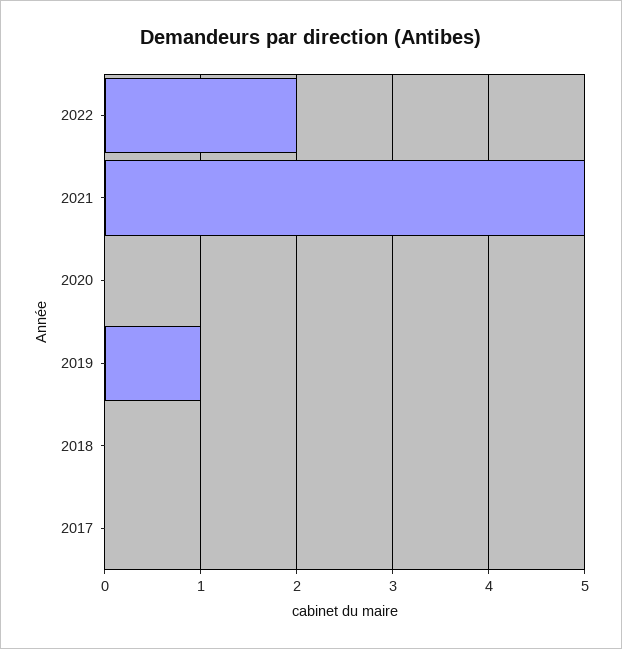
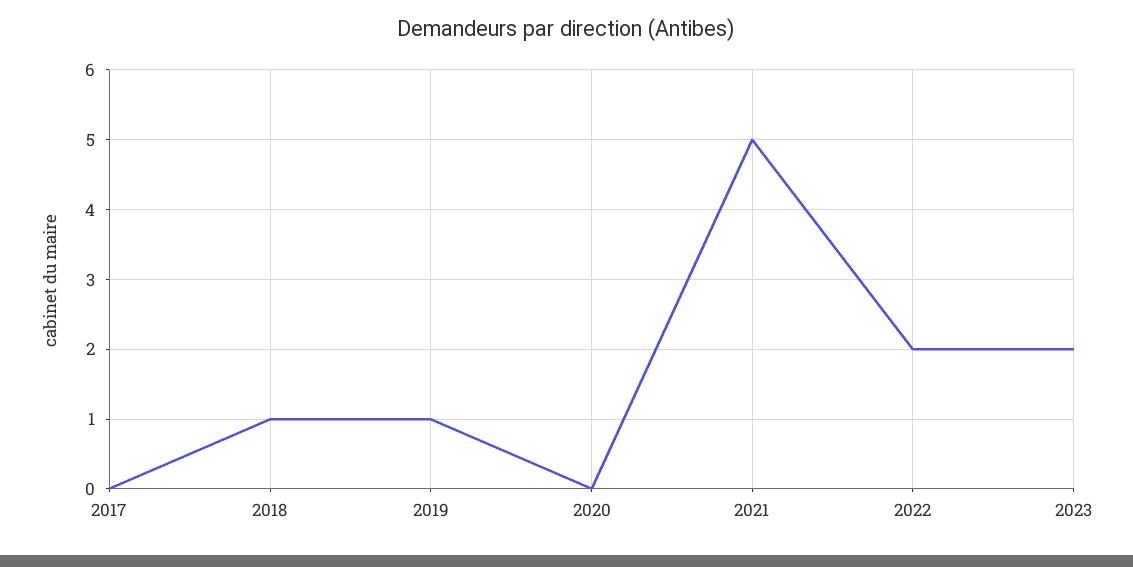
2018: 0 -> 1
2023: none -> 2

